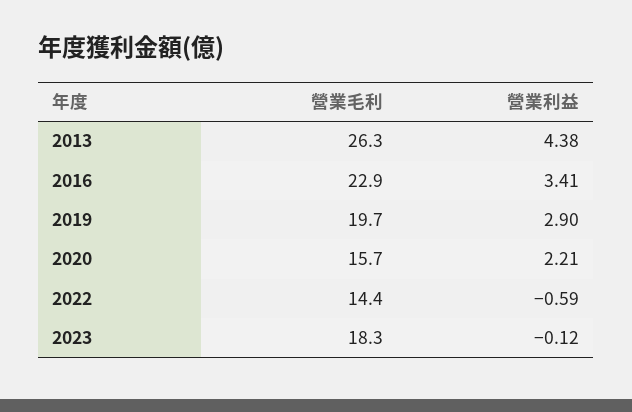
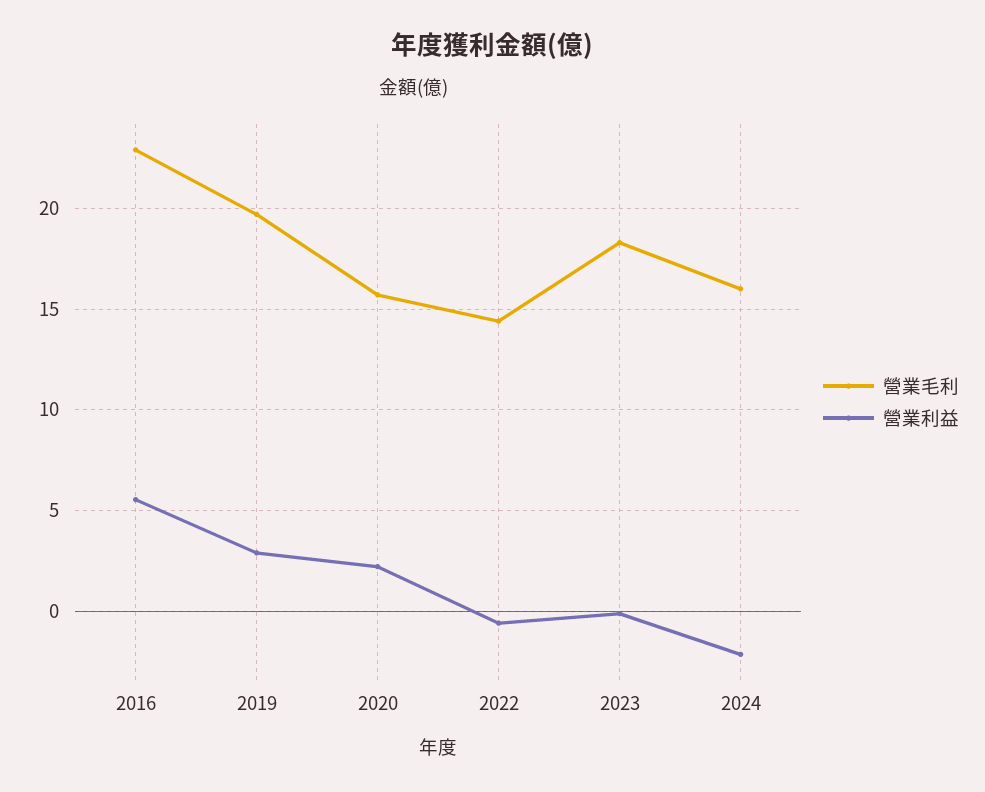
營業毛利, 2013: 26.3 -> none
營業利益, 2013: 4.38 -> none
營業利益, 2016: 3.41 -> 5.5
營業毛利, 2024: none -> 16
營業利益, 2024: none -> -2

